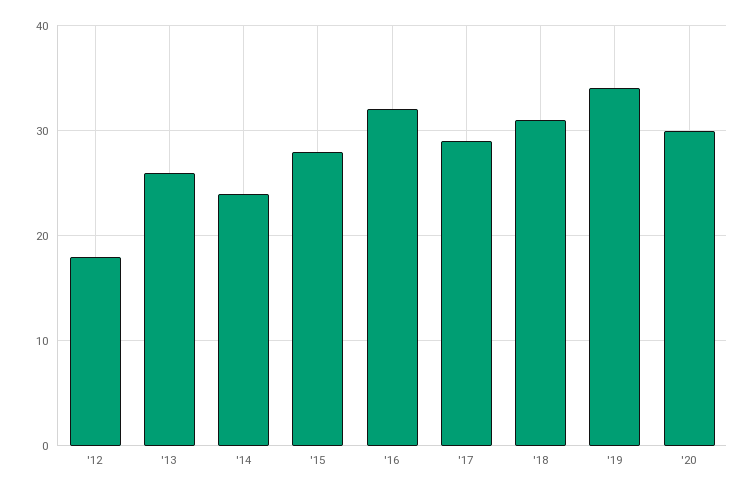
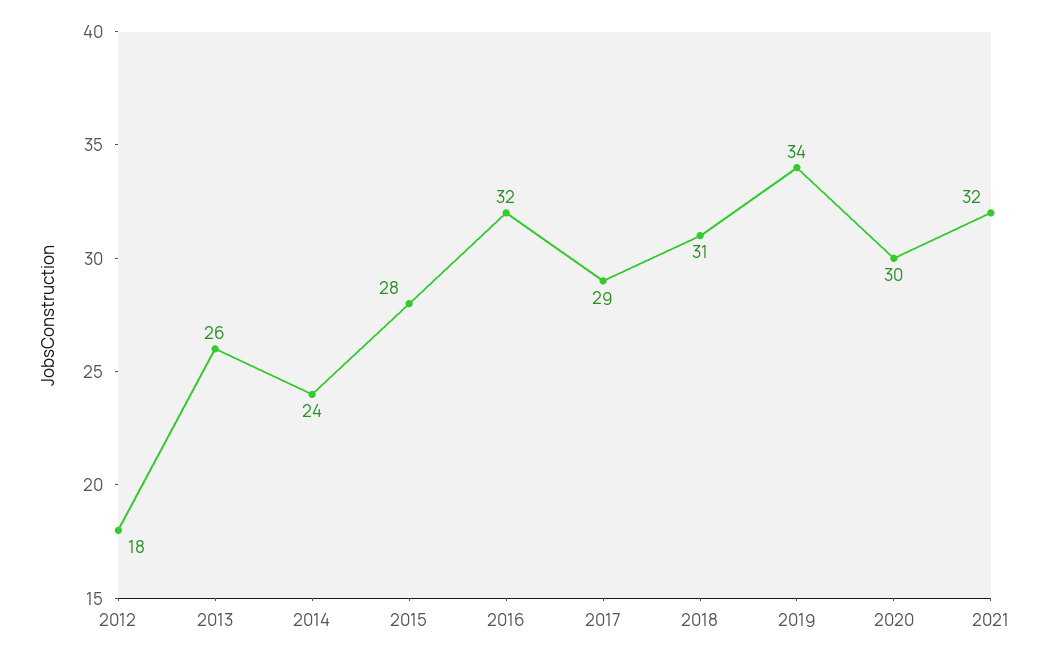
2021: none -> 32

